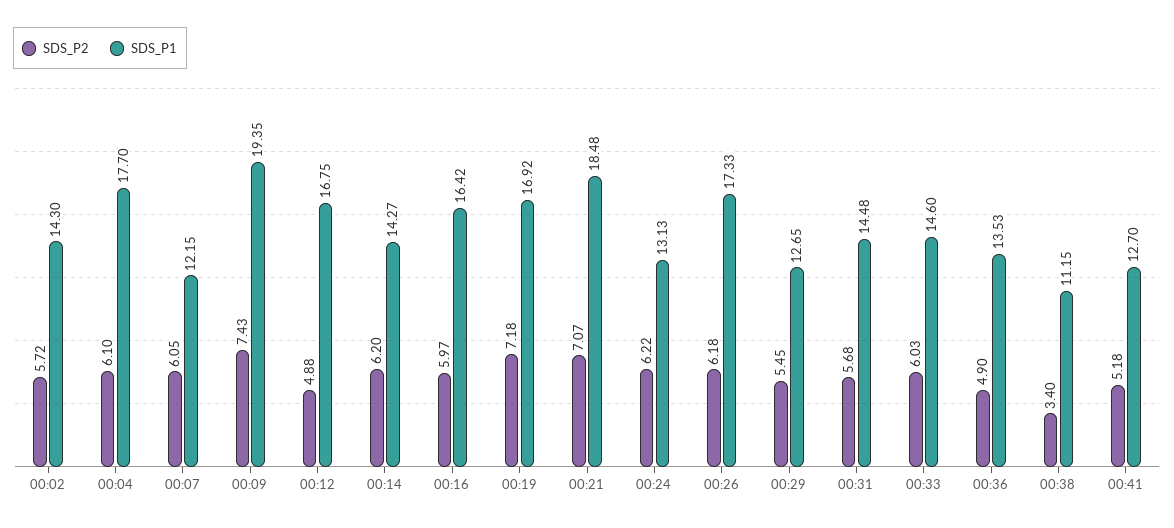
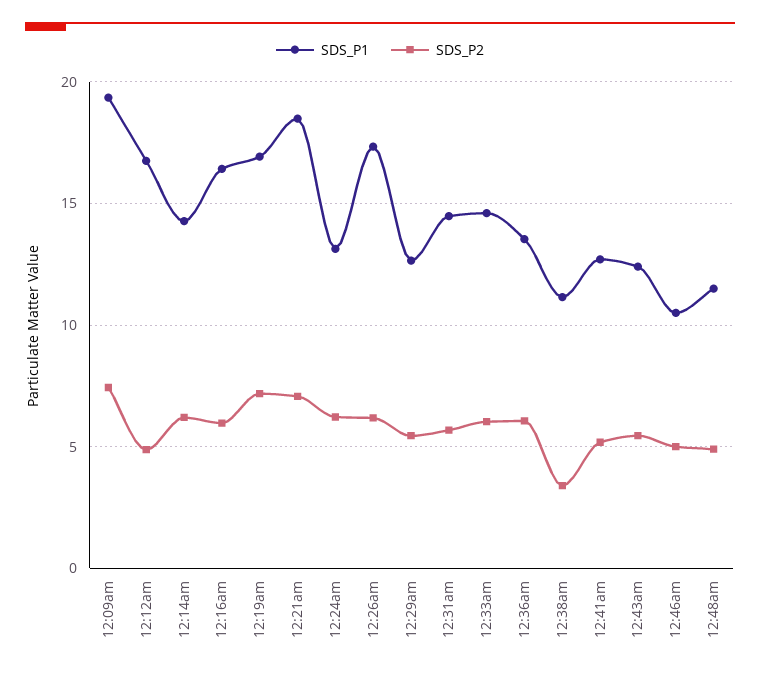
SDS_P2, 00:02: 5.72 -> none
SDS_P1, 00:02: 14.3 -> none
SDS_P2, 00:04: 6.1 -> none
SDS_P1, 00:04: 17.7 -> none
SDS_P2, 00:07: 6.05 -> none
SDS_P1, 00:07: 12.15 -> none
SDS_P2, 00:36: 4.9 -> 6
SDS_P1, 12:43am: none -> 12.5
SDS_P2, 12:43am: none -> 5.5
SDS_P1, 12:46am: none -> 10.5
SDS_P2, 12:46am: none -> 5
SDS_P1, 12:48am: none -> 11.5
SDS_P2, 12:48am: none -> 5

